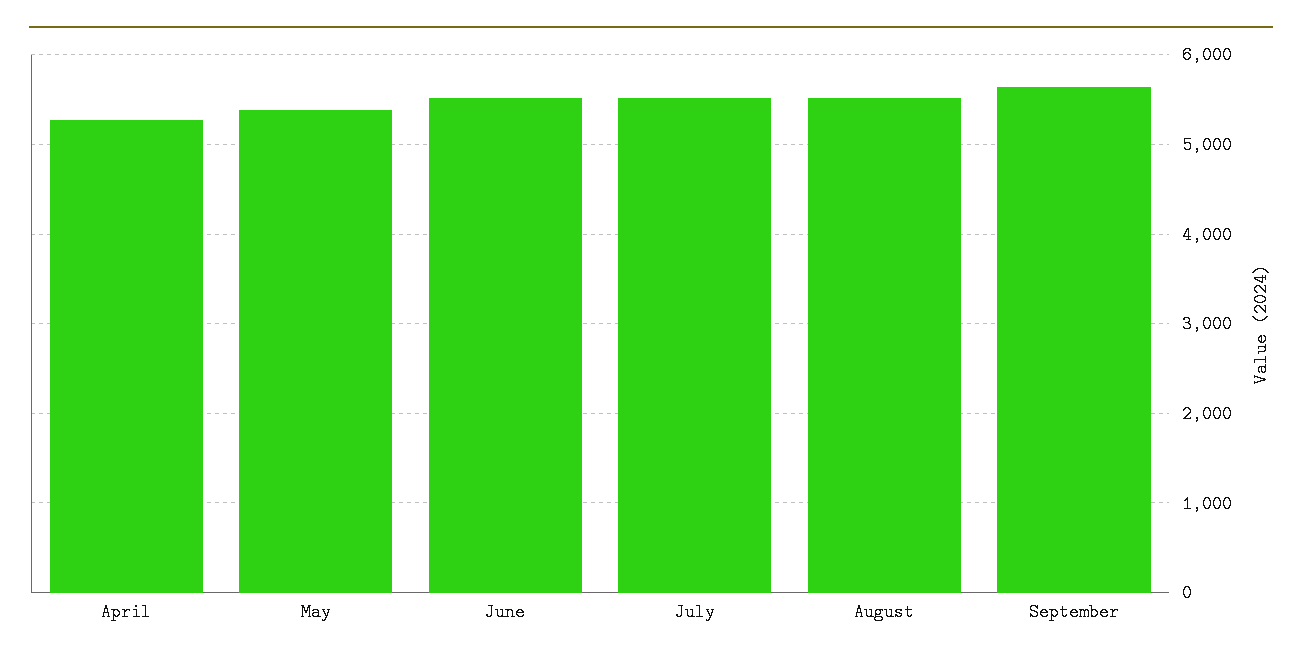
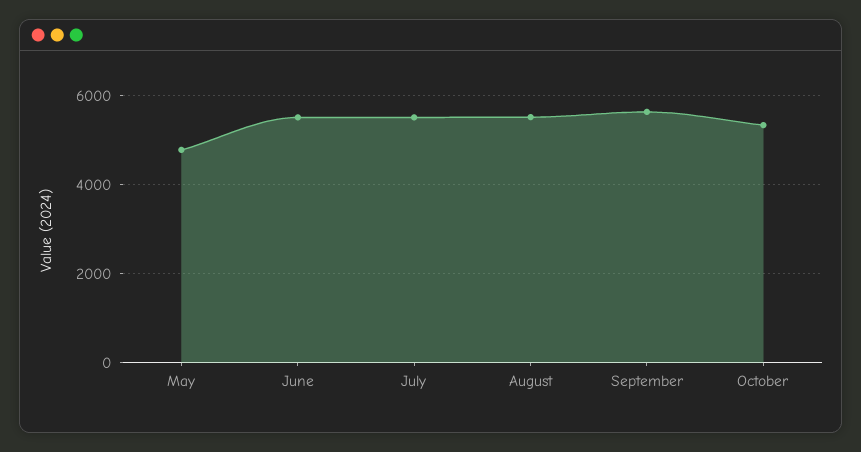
April: 5300 -> none
May: 5400 -> 4800
October: none -> 5400

